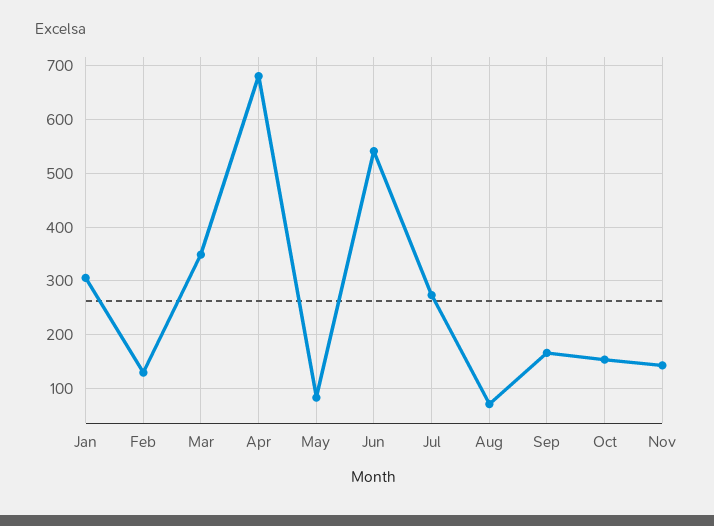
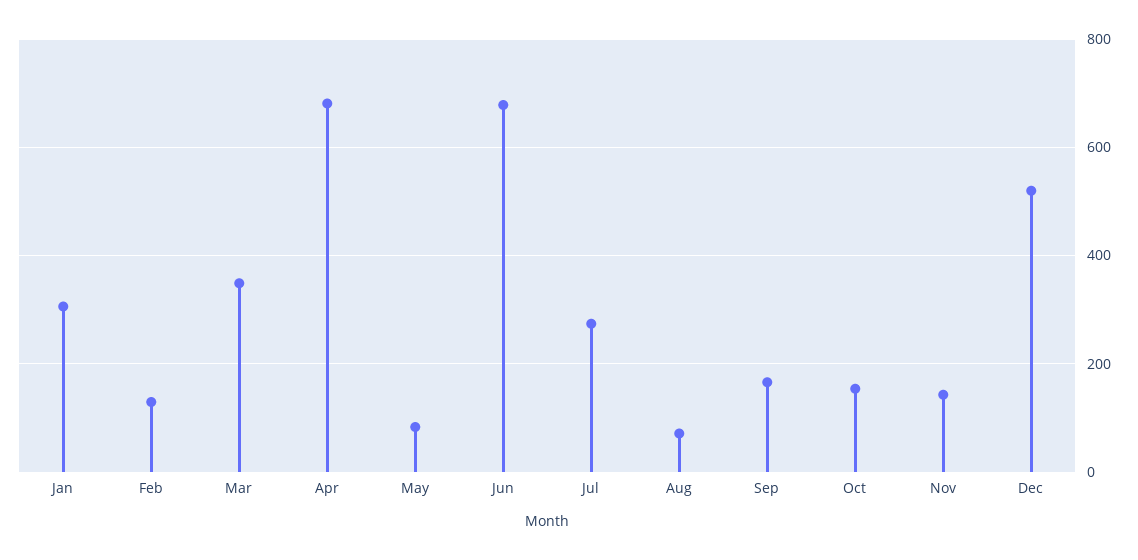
Jun: 540 -> 680
Dec: none -> 520

